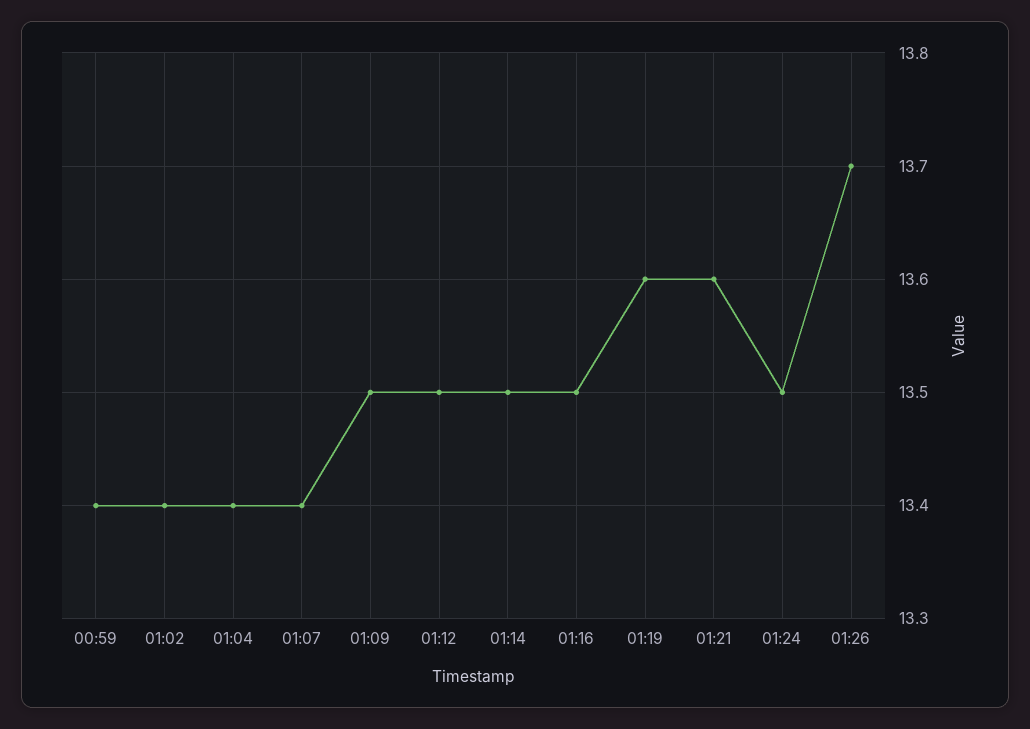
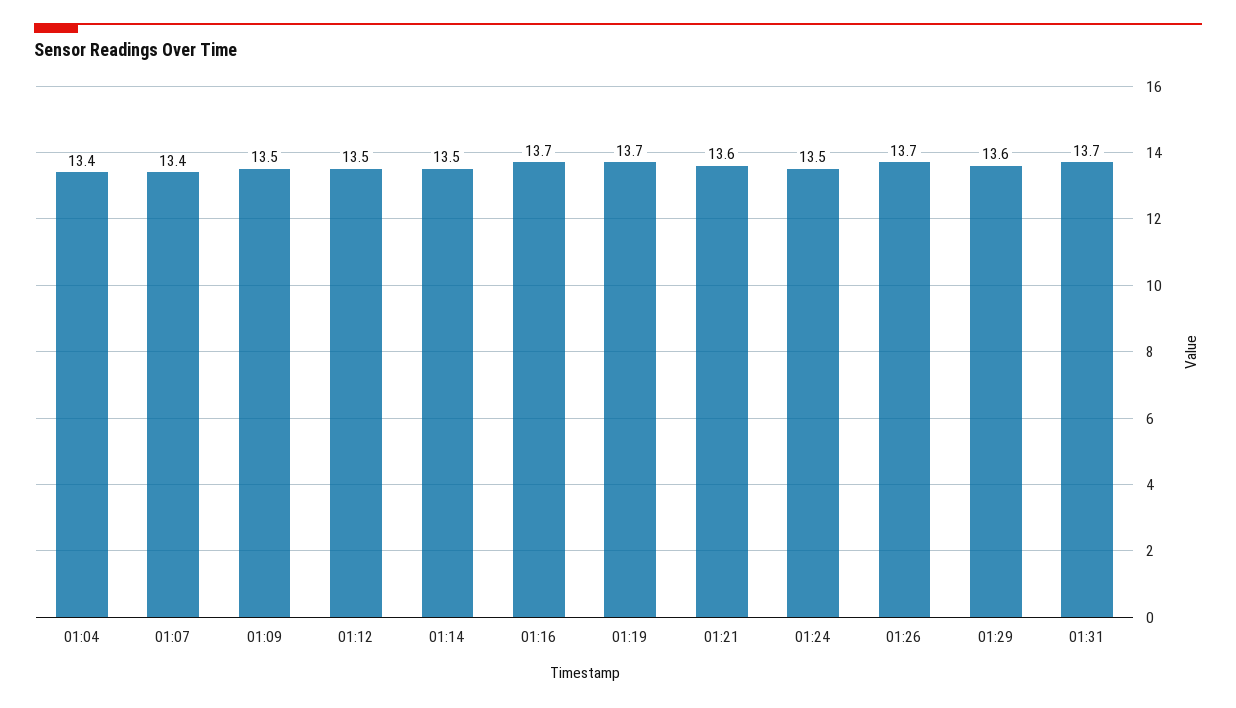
00:59: 13.4 -> none
01:02: 13.4 -> none
01:16: 13.5 -> 13.7
01:19: 13.6 -> 13.7
01:29: none -> 13.6
01:31: none -> 13.7

